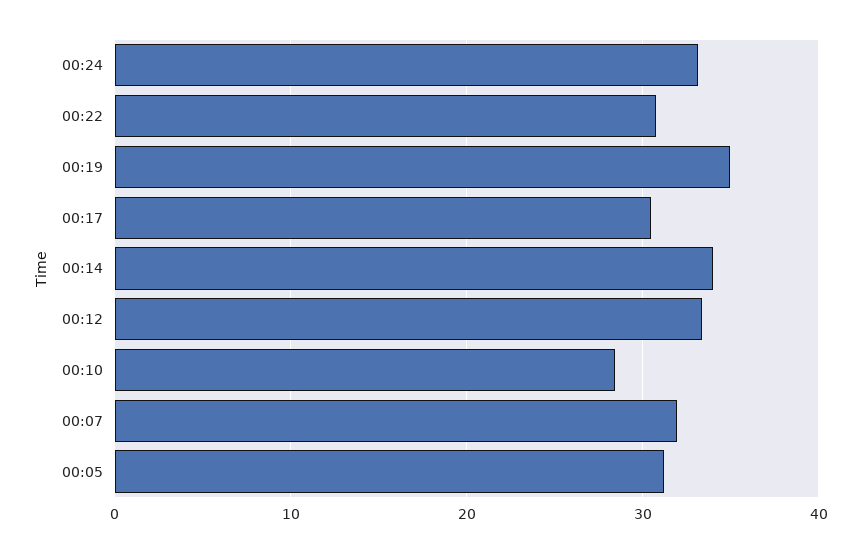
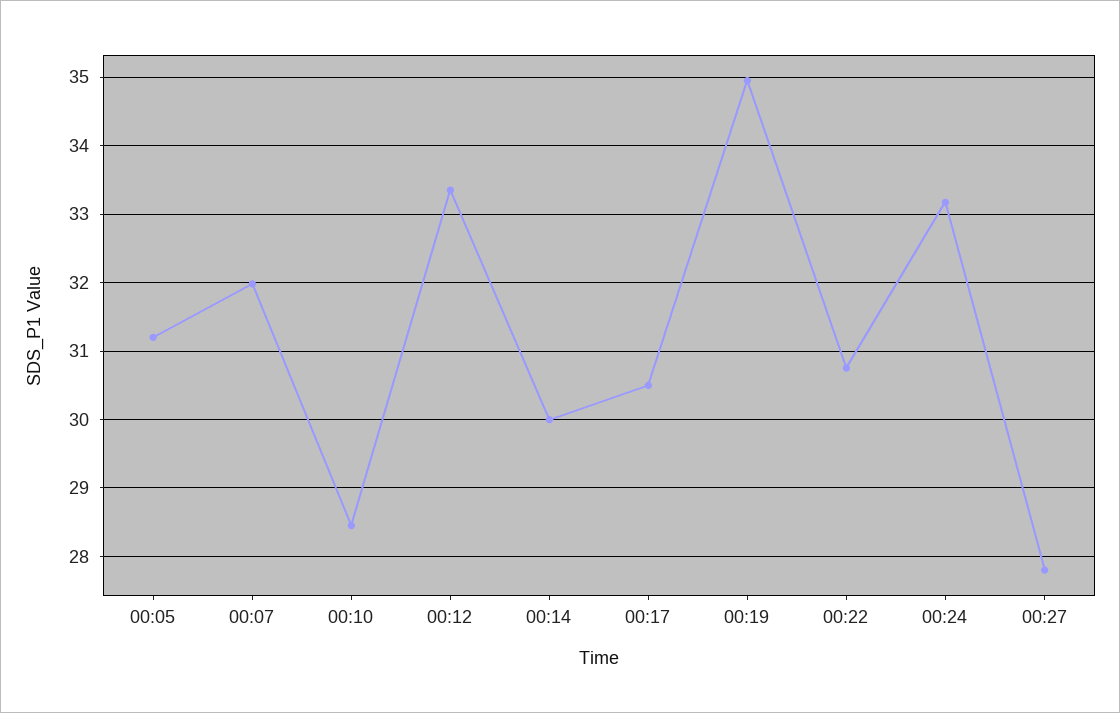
00:14: 34 -> 30
00:27: none -> 27.8

